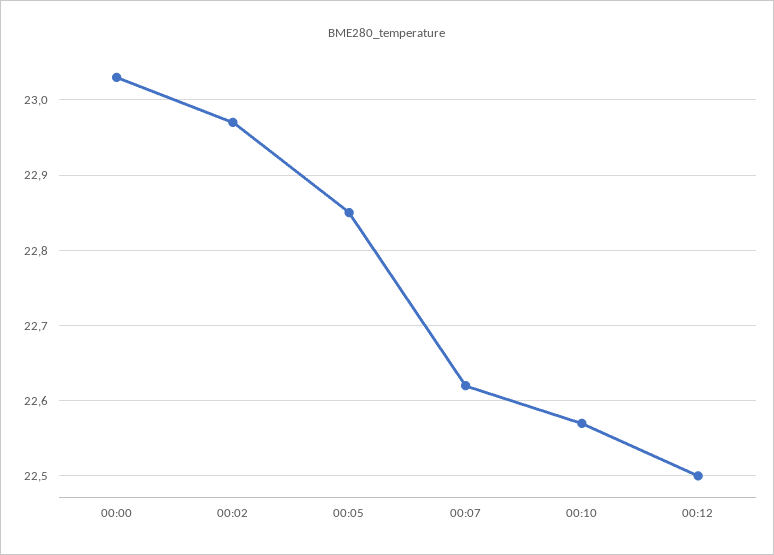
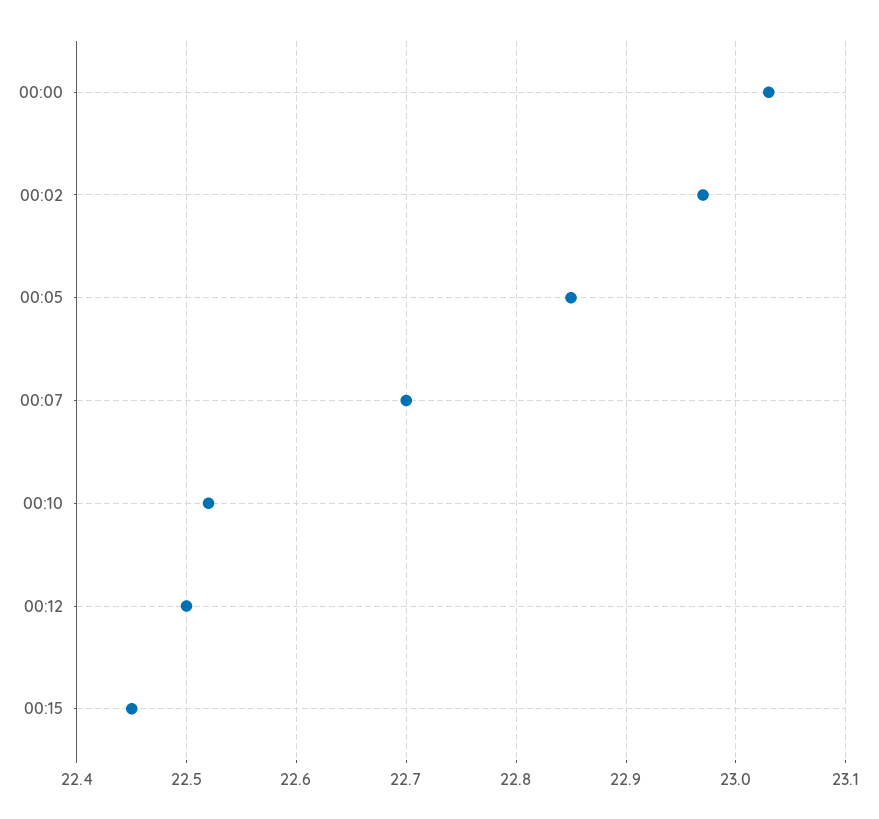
00:07: 22.62 -> 22.7
00:10: 22.57 -> 22.52
00:15: none -> 22.45

